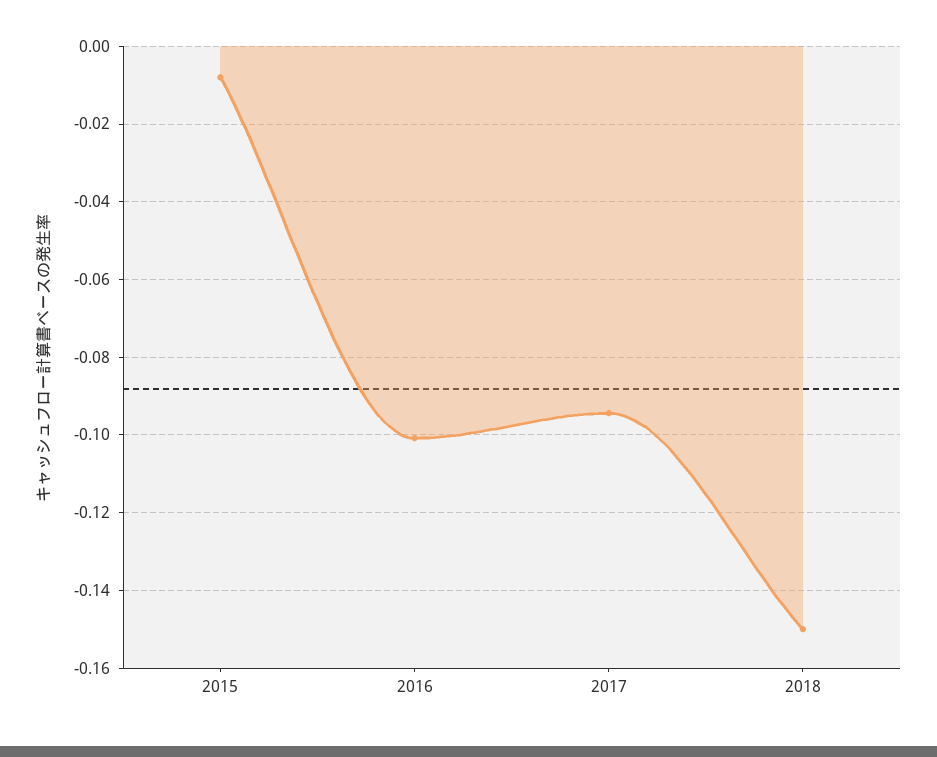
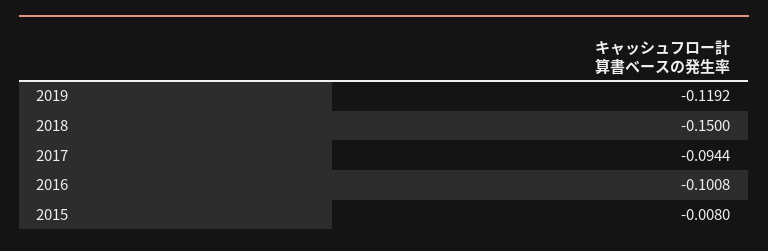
2019: none -> -0.1192

